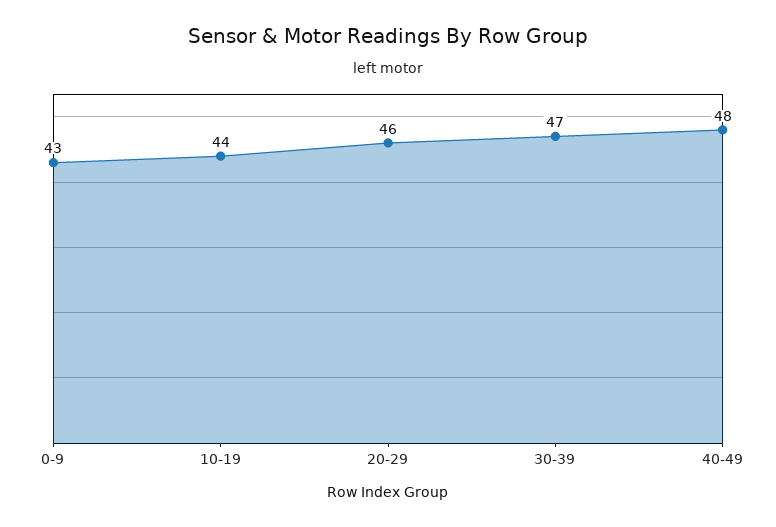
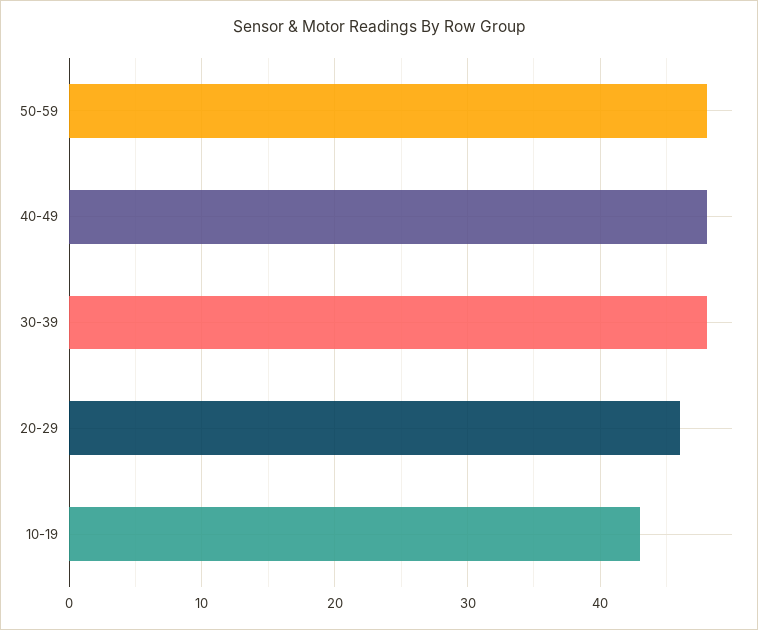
0-9: 43 -> none
10-19: 44 -> 43
30-39: 47 -> 48
50-59: none -> 48

